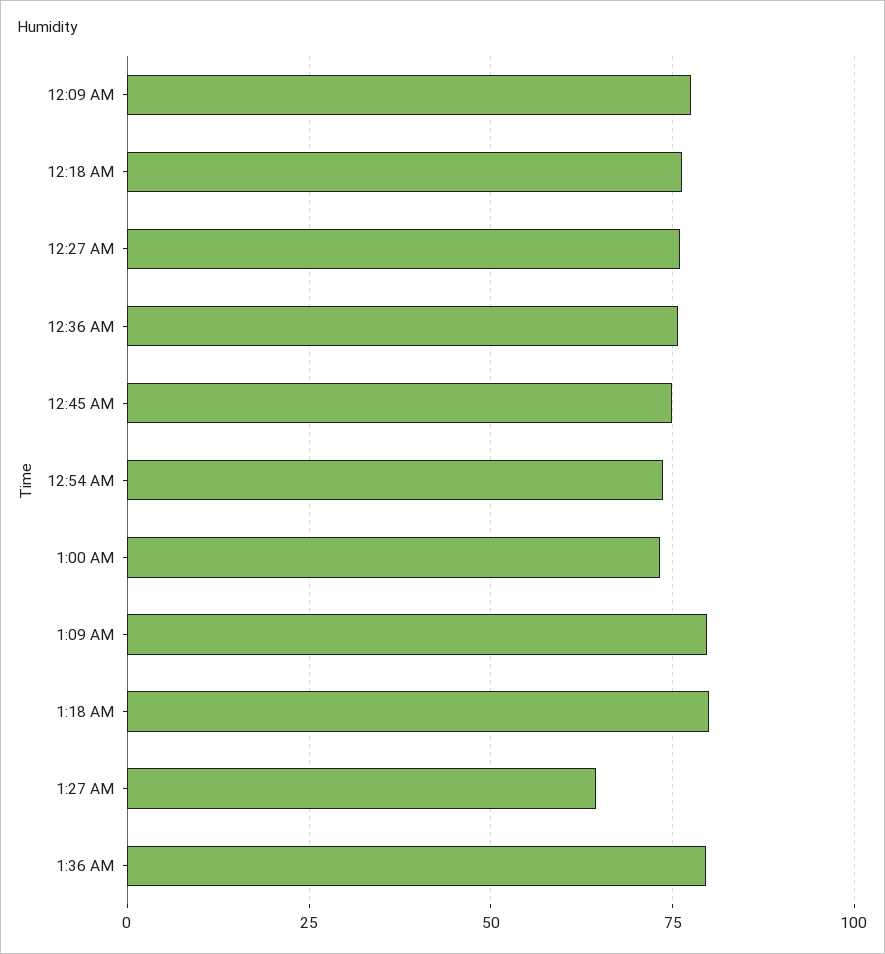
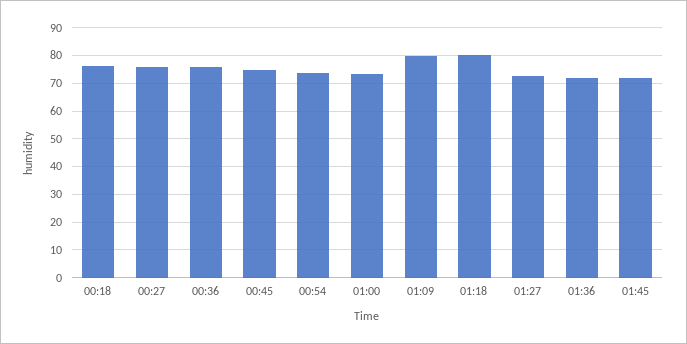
12:09 AM: 77.5 -> none
1:27 AM: 65 -> 72.5
1:36 AM: 80 -> 72.5
01:45: none -> 72.5

